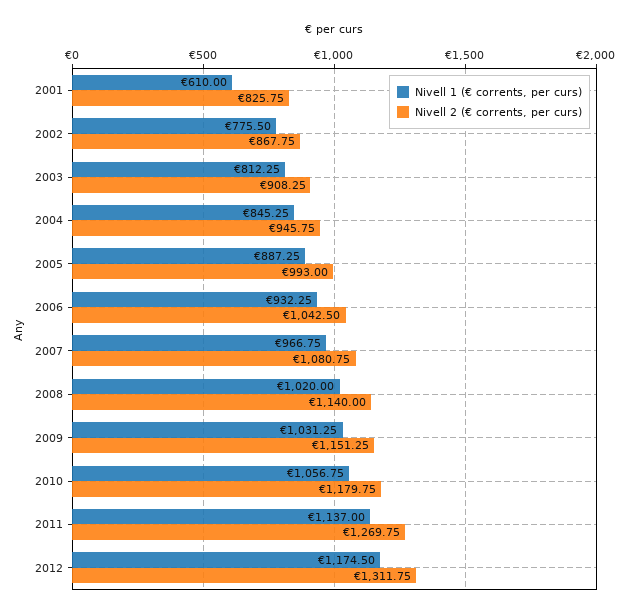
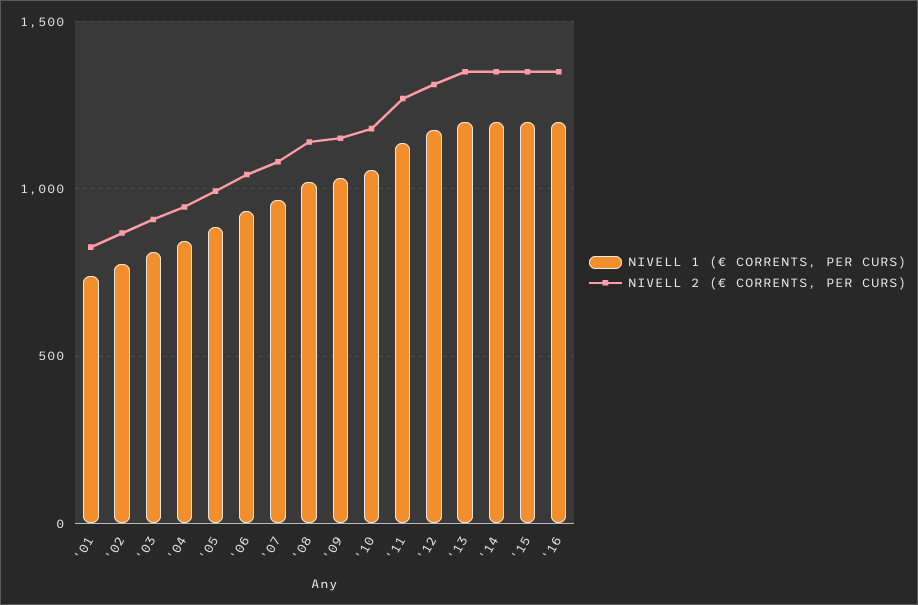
Nivell 1 (€ corrents, per curs), 2001: 610 -> 750
Nivell 1 (€ corrents, per curs), '13: none -> 1200
Nivell 2 (€ corrents, per curs), '13: none -> 1350
Nivell 1 (€ corrents, per curs), '14: none -> 1200
Nivell 2 (€ corrents, per curs), '14: none -> 1350
Nivell 1 (€ corrents, per curs), '15: none -> 1200
Nivell 2 (€ corrents, per curs), '15: none -> 1350
Nivell 1 (€ corrents, per curs), '16: none -> 1200
Nivell 2 (€ corrents, per curs), '16: none -> 1350

